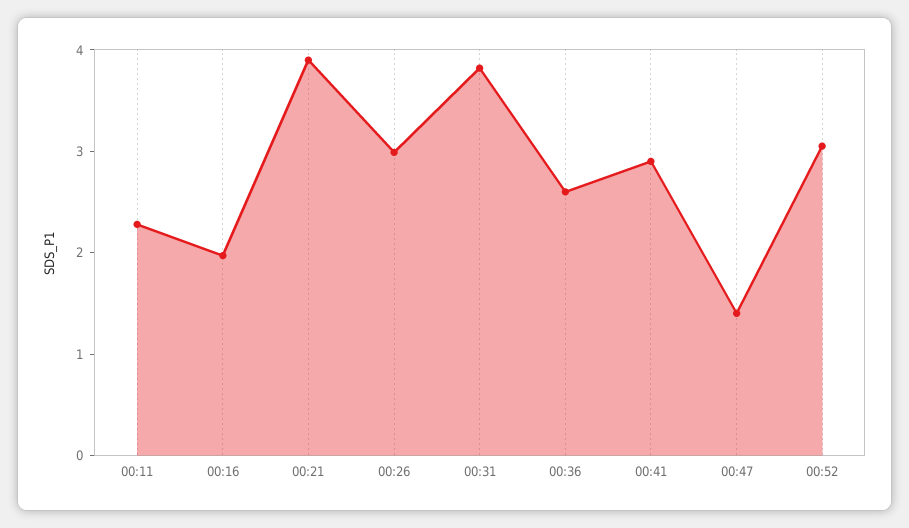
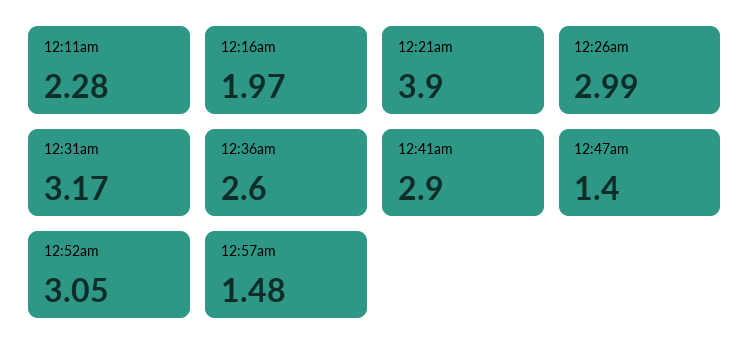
00:31: 3.8 -> 3.17
12:57am: none -> 1.48

